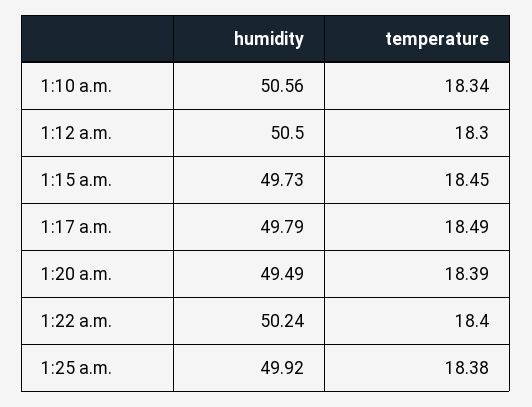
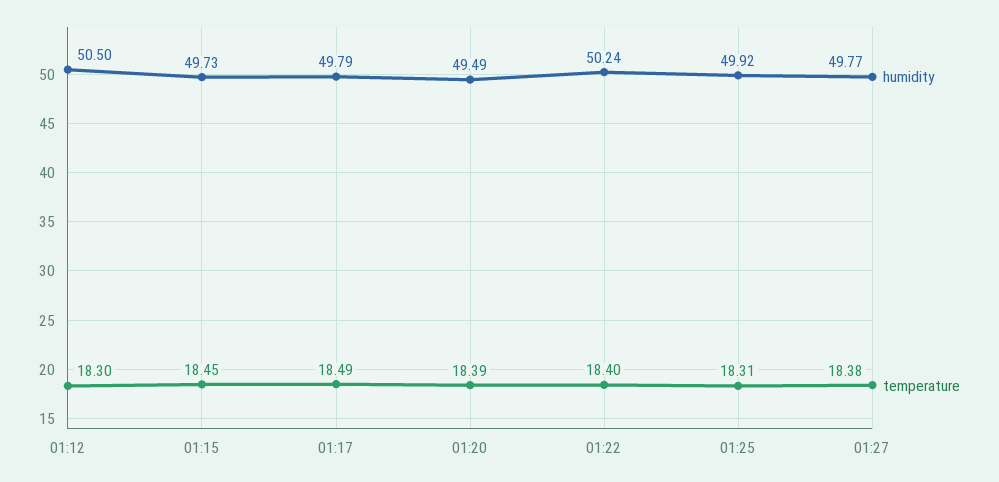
humidity, 1:10 a.m.: 50.56 -> none
temperature, 1:10 a.m.: 18.34 -> none
temperature, 1:25 a.m.: 18.38 -> 18.31
humidity, 01:27: none -> 49.77
temperature, 01:27: none -> 18.38

